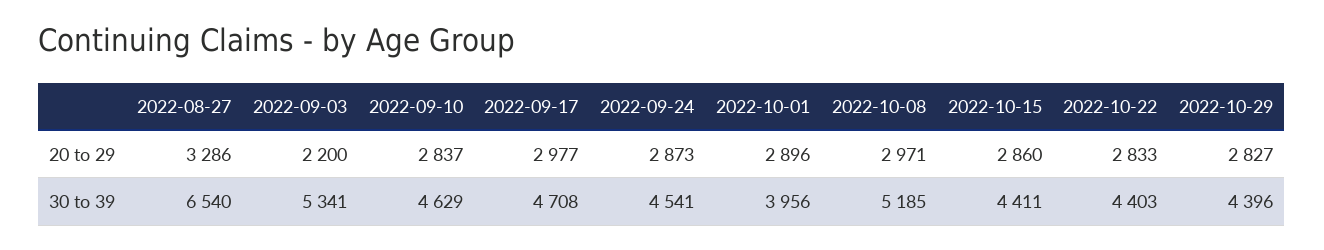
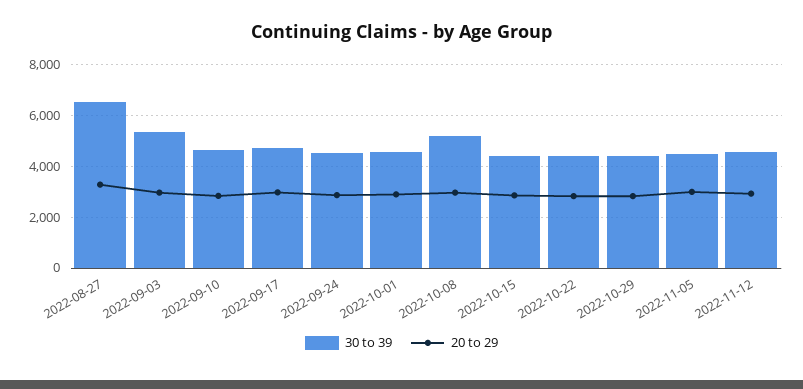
20 to 29, 2022-09-03: 2200 -> 3000
30 to 39, 2022-10-01: 3956 -> 4500
30 to 39, 2022-11-05: none -> 4500
20 to 29, 2022-11-05: none -> 3000
30 to 39, 2022-11-12: none -> 4500
20 to 29, 2022-11-12: none -> 3000

